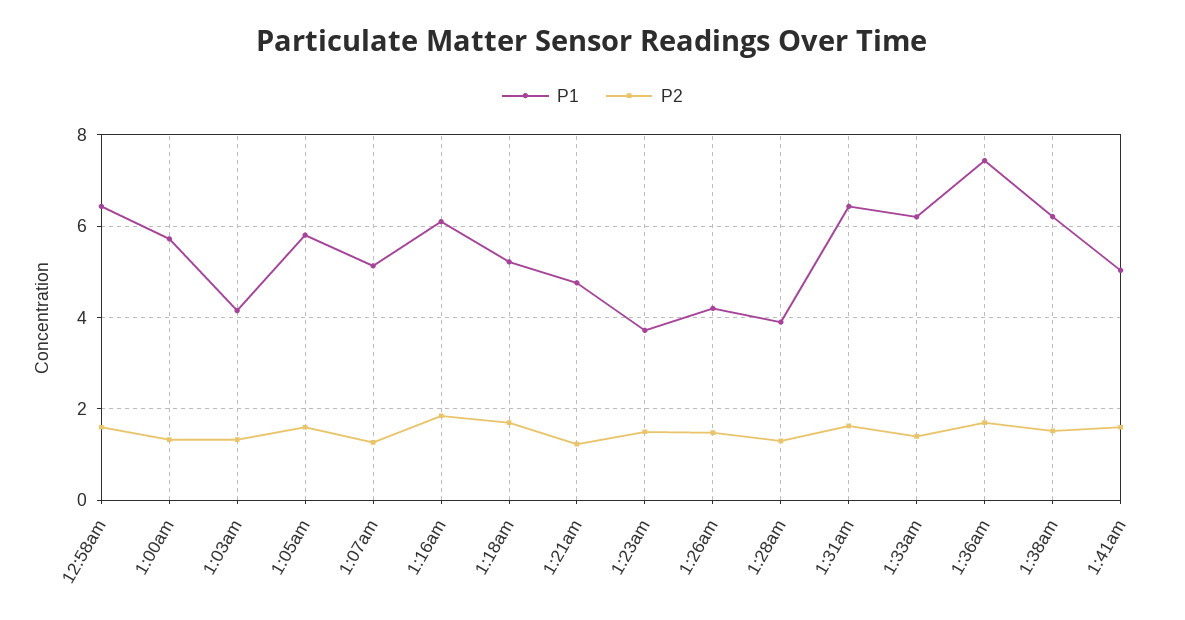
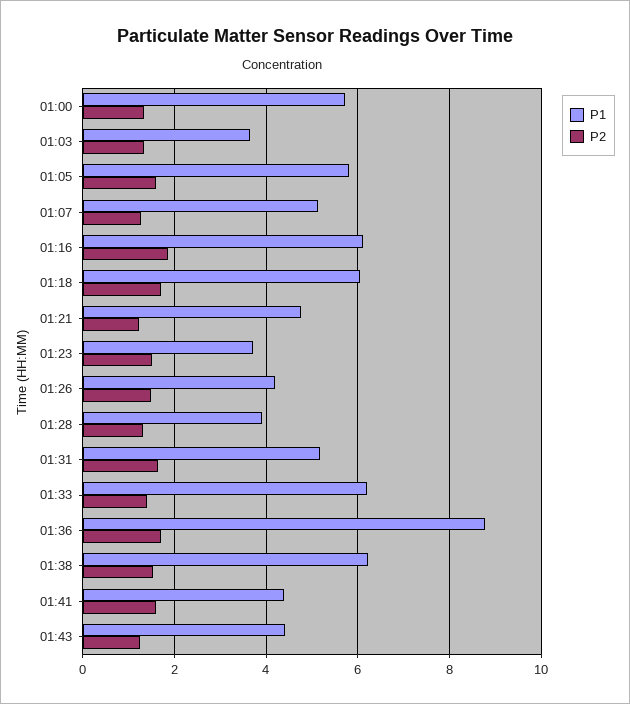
P1, 12:58am: 6.4 -> none
P2, 12:58am: 1.6 -> none
P1, 1:03am: 4.2 -> 3.6
P1, 1:18am: 5.2 -> 6
P1, 1:31am: 6.4 -> 5.2
P1, 1:36am: 7.4 -> 8.8
P1, 1:41am: 5 -> 4.4
P1, 01:43: none -> 4.4
P2, 01:43: none -> 1.2

